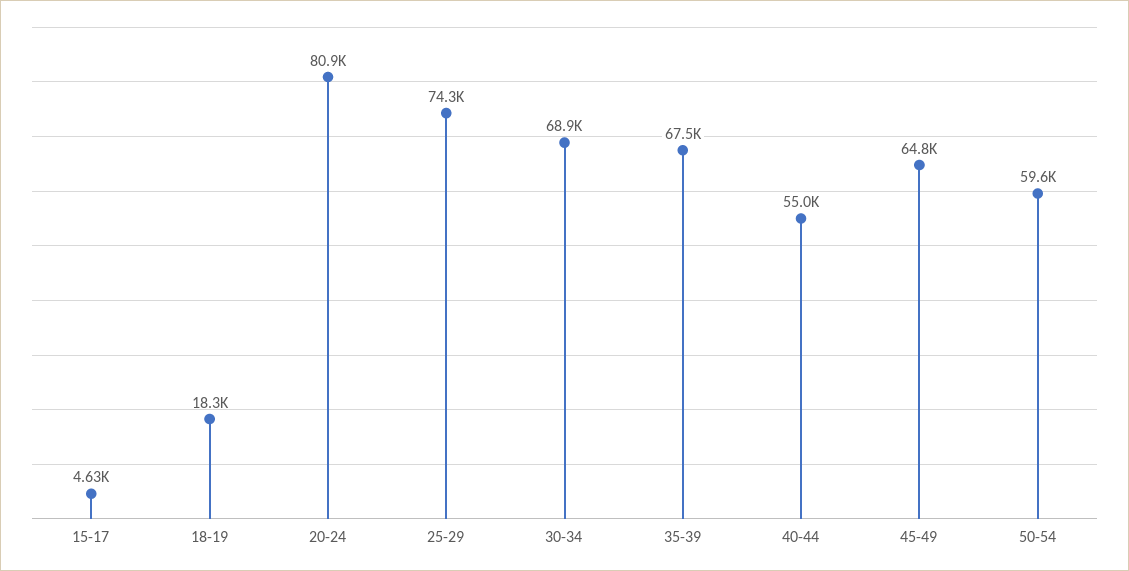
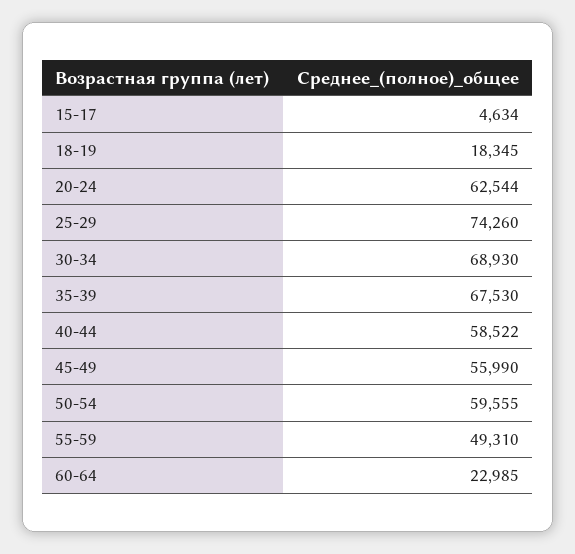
20-24: 80900 -> 62544
40-44: 55000 -> 58522
45-49: 64800 -> 55990
55-59: none -> 49310
60-64: none -> 22985

